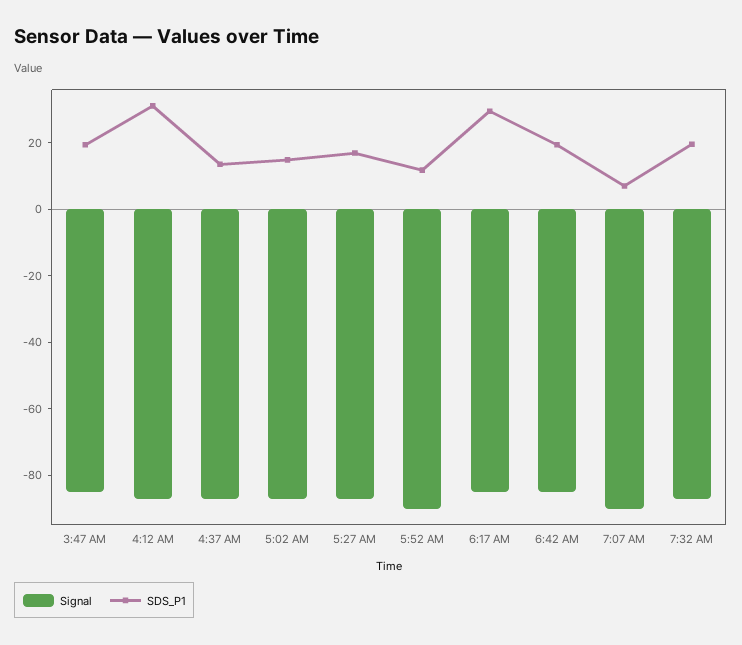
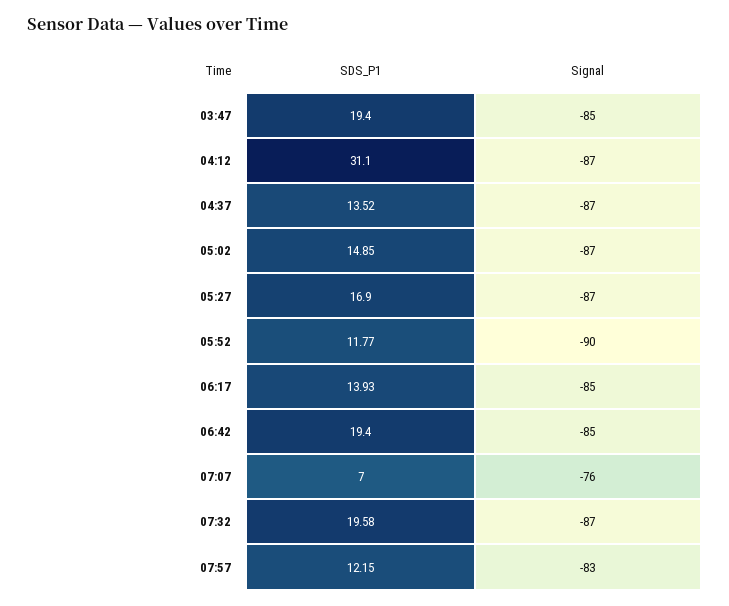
SDS_P1, 6:17 AM: 30 -> 13.93
Signal, 7:07 AM: -90 -> -76
SDS_P1, 07:57: none -> 12.15
Signal, 07:57: none -> -83

